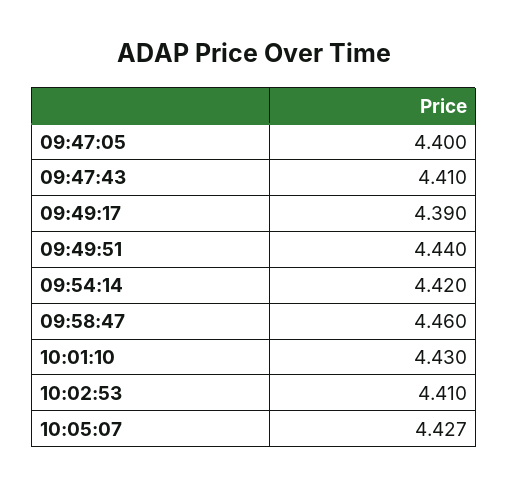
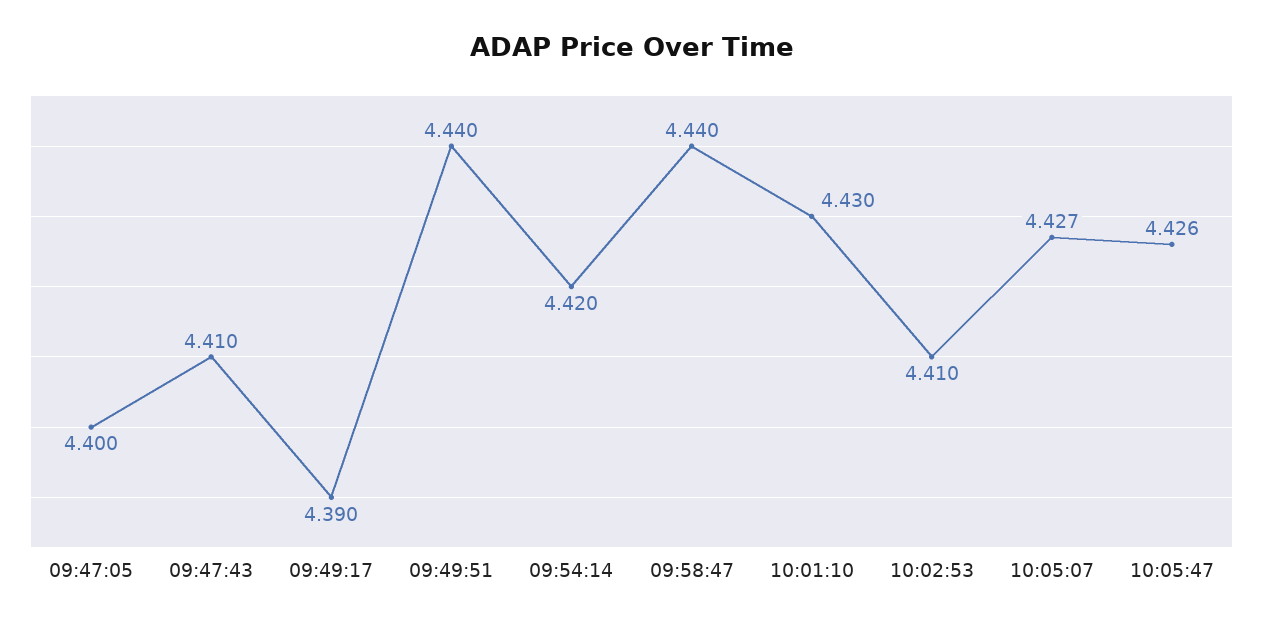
09:58:47: 4.46 -> 4.44
10:05:47: none -> 4.426

